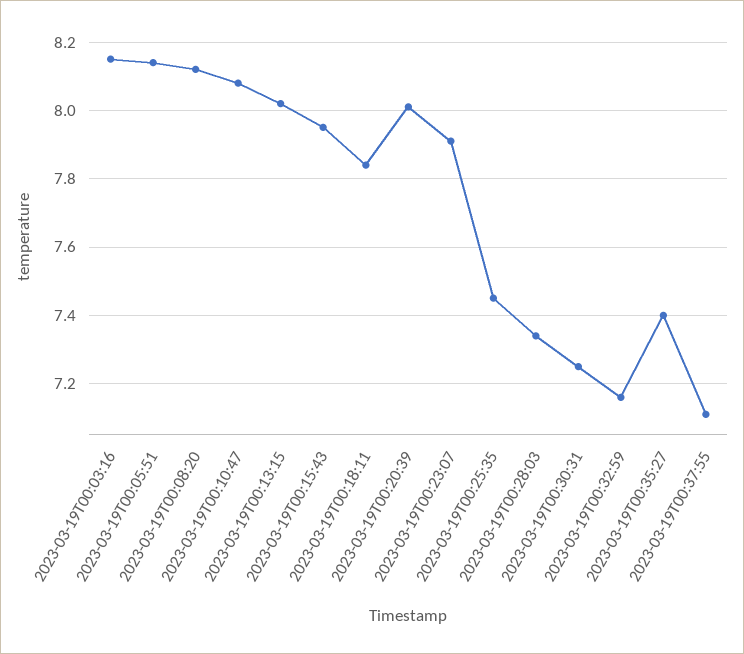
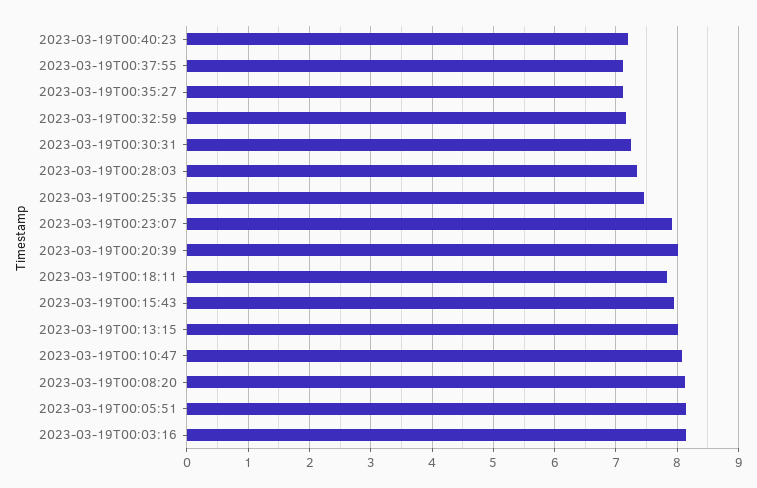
2023-03-19T00:35:27: 7.4 -> 7.1
2023-03-19T00:40:23: none -> 7.2

